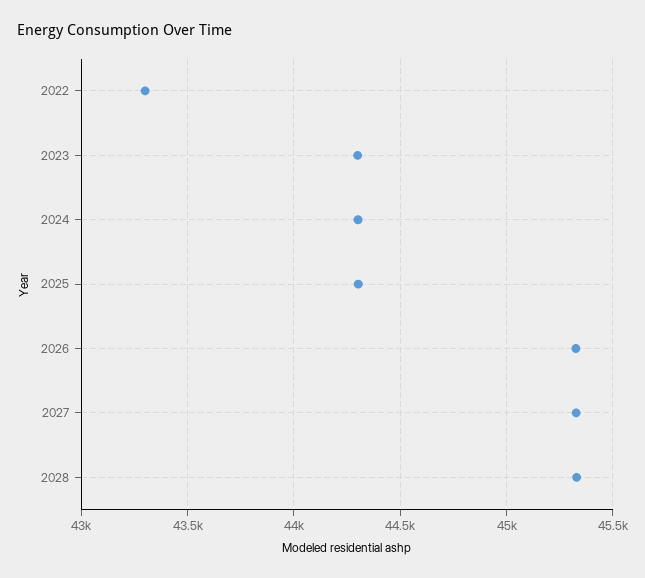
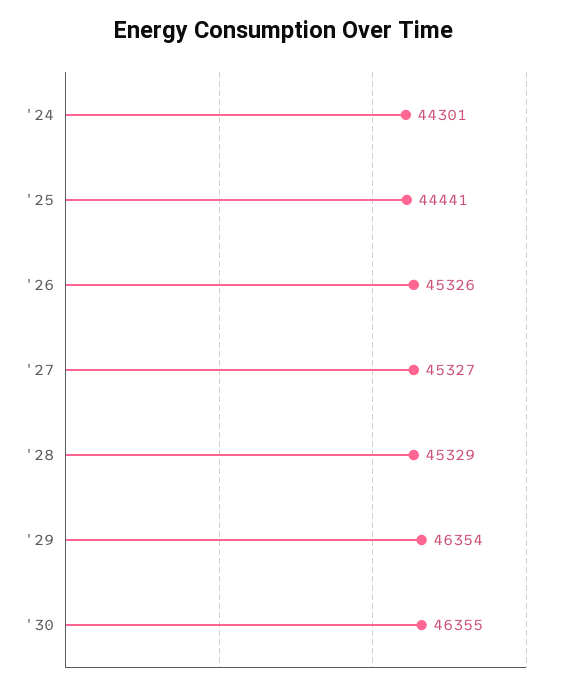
2022: 43300 -> none
2023: 44300 -> none
2025: 44300 -> 44441
'29: none -> 46354
'30: none -> 46355

